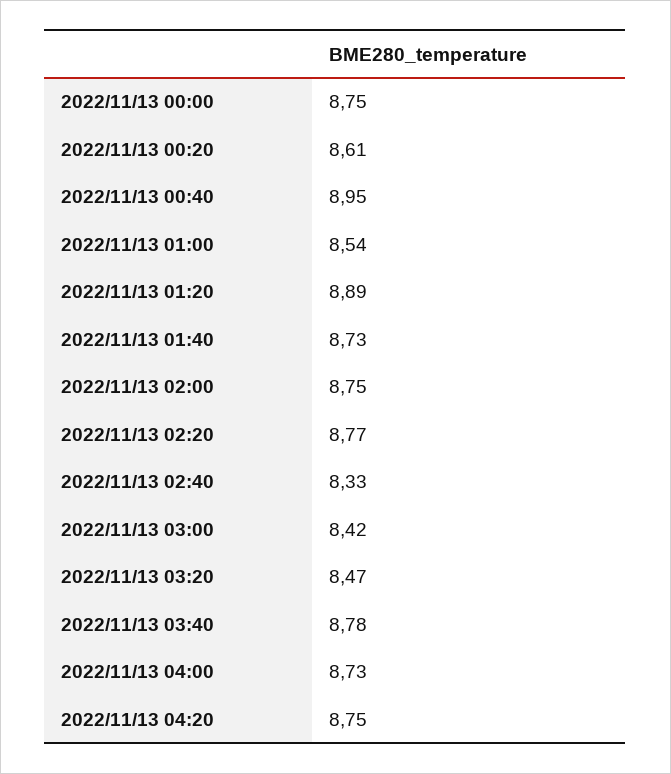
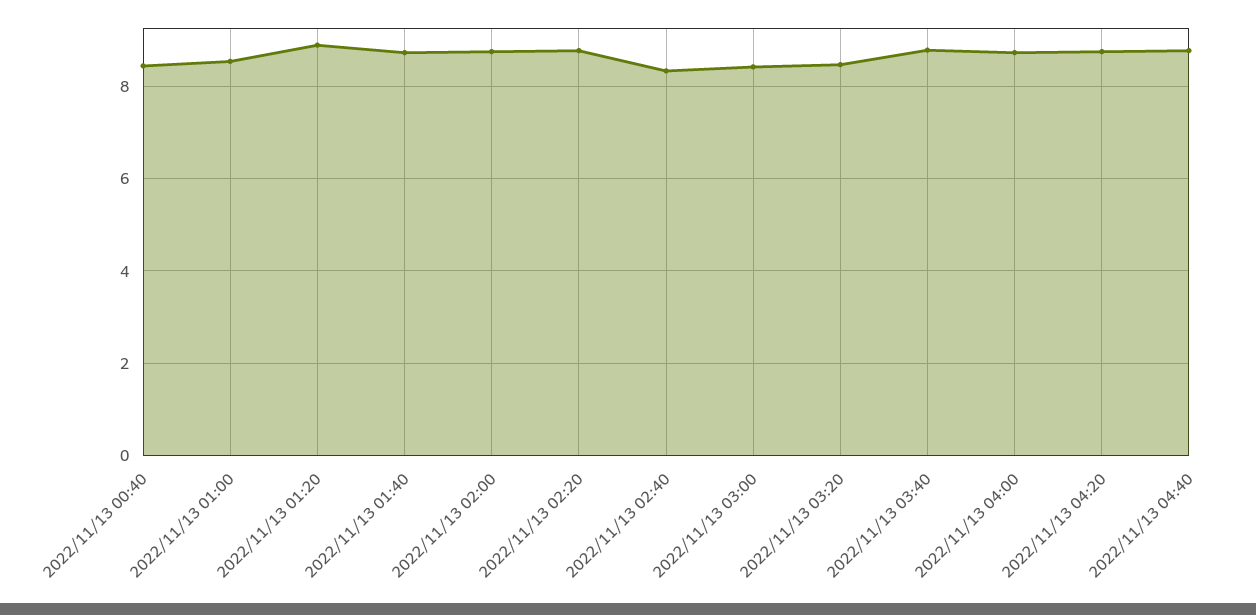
2022/11/13 00:00: 8.75 -> none
2022/11/13 00:20: 8.61 -> none
2022/11/13 00:40: 8.95 -> 8.4
2022/11/13 04:40: none -> 8.8

